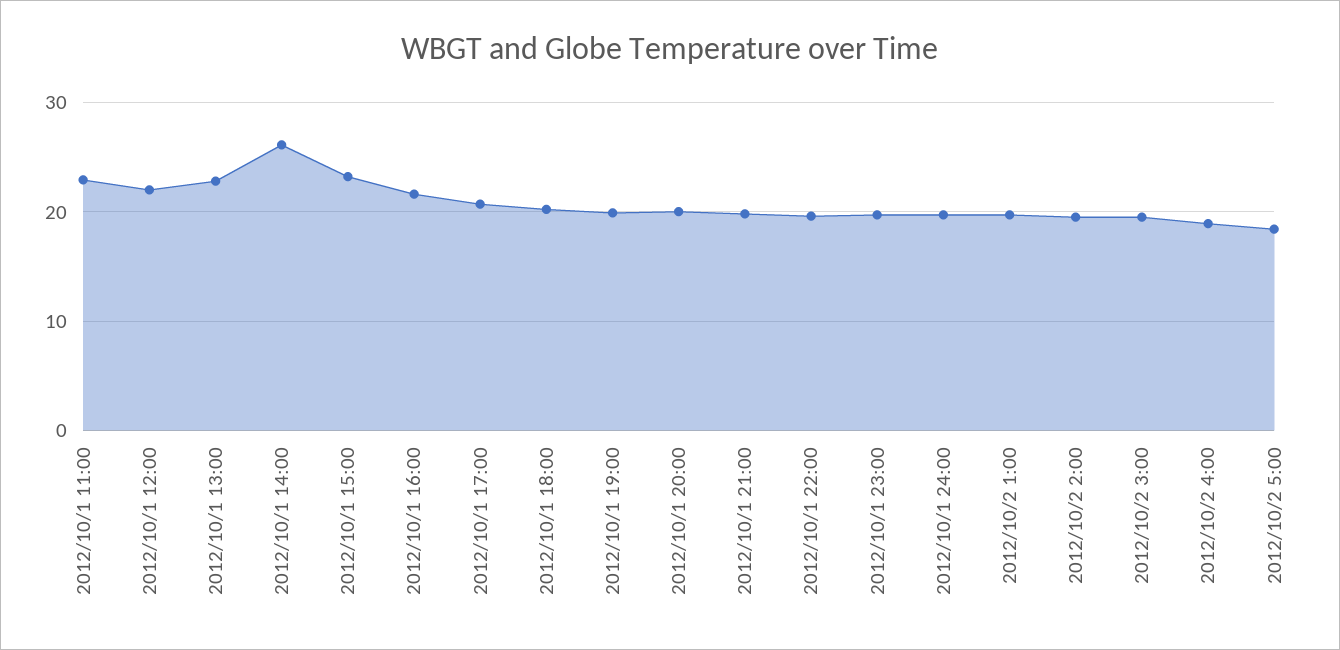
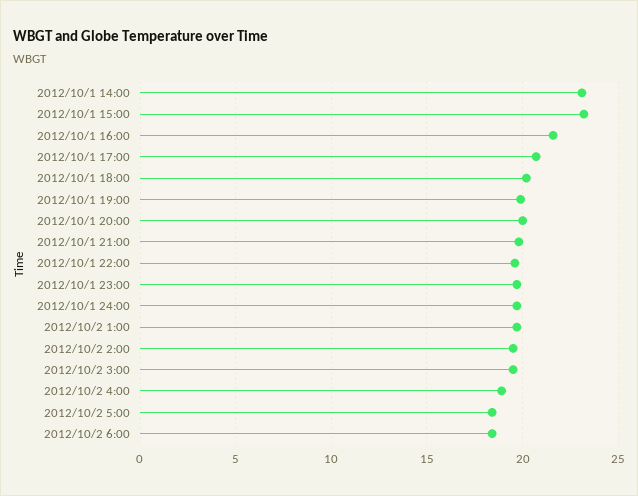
2012/10/1 11:00: 23 -> none
2012/10/1 12:00: 22 -> none
2012/10/1 13:00: 23 -> none
2012/10/1 14:00: 26 -> 23
2012/10/2 6:00: none -> 18.5

